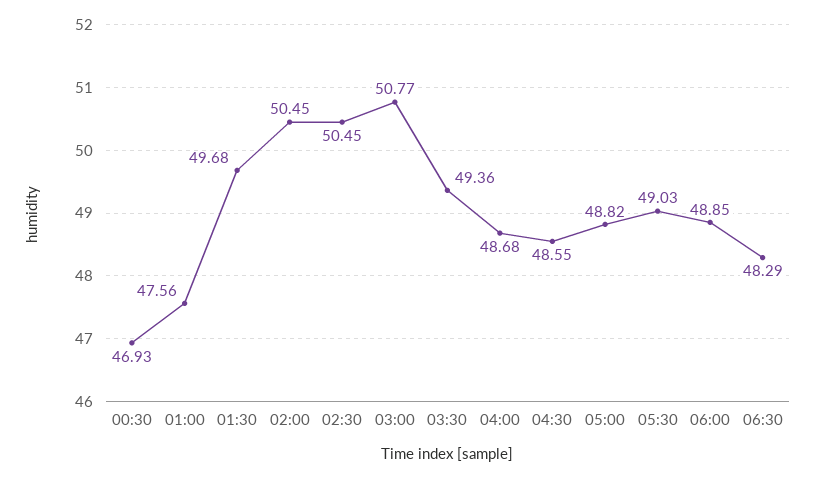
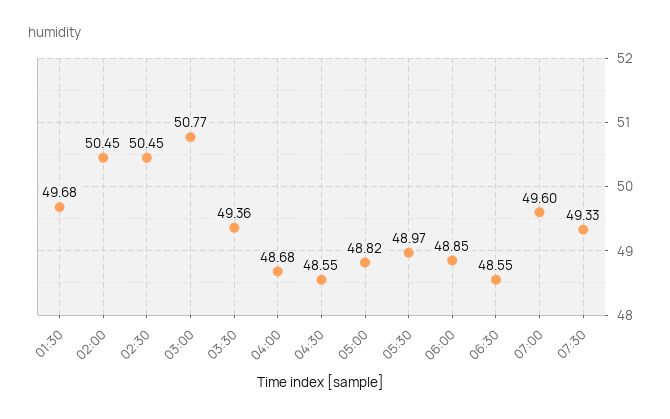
00:30: 46.93 -> none
01:00: 47.56 -> none
05:30: 49.03 -> 48.97
06:30: 48.29 -> 48.55
07:00: none -> 49.6
07:30: none -> 49.33

